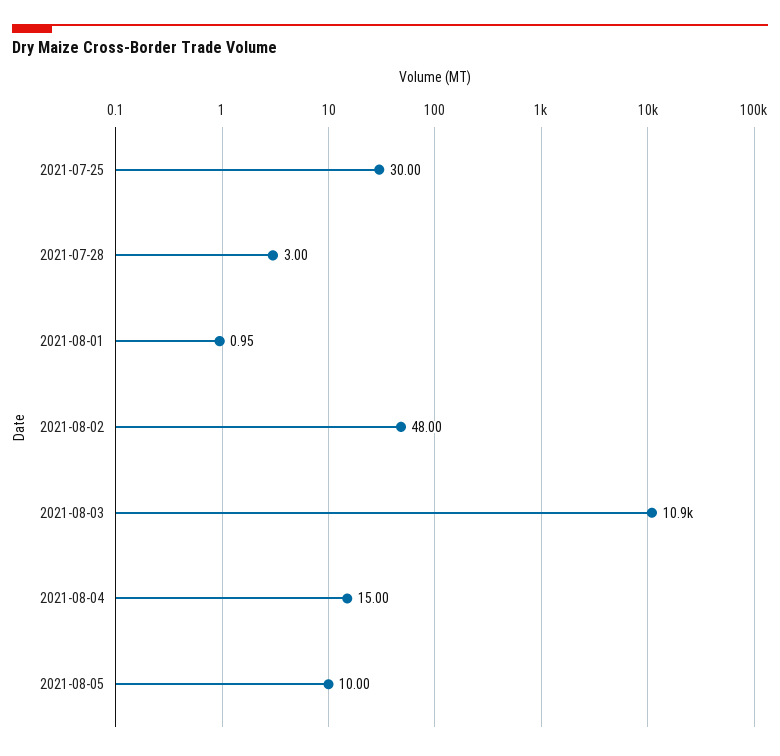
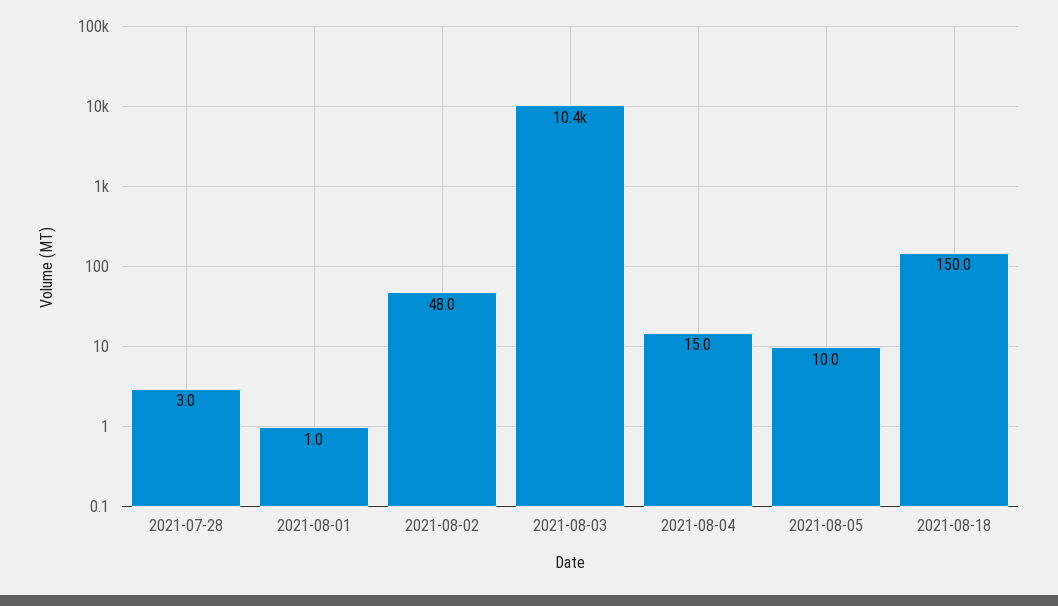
2021-07-25: 30 -> none
2021-08-03: 10900 -> 10400
2021-08-18: none -> 150

